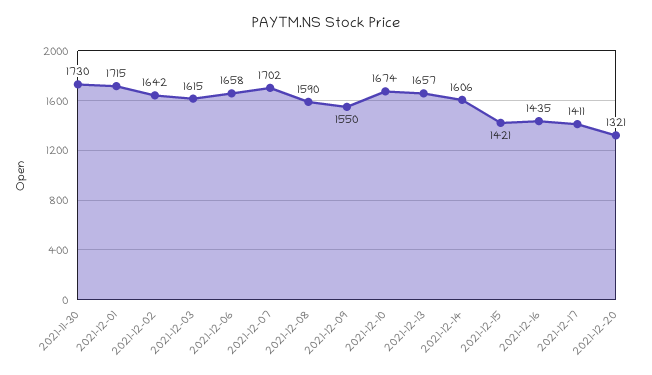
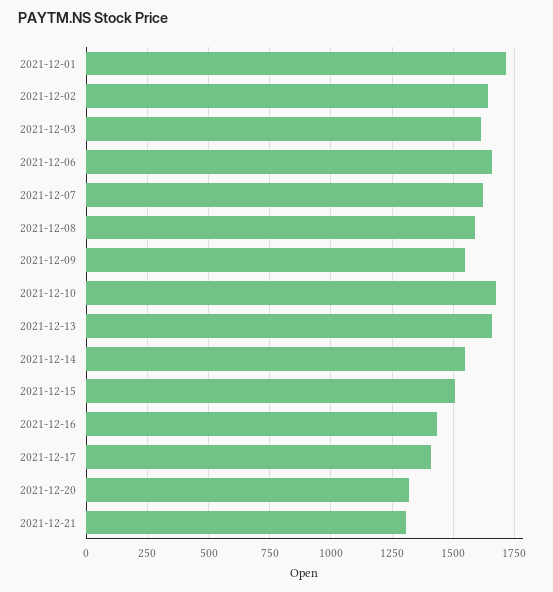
2021-11-30: 1730 -> none
2021-12-07: 1702 -> 1625
2021-12-14: 1606 -> 1550
2021-12-15: 1421 -> 1500
2021-12-21: none -> 1300

